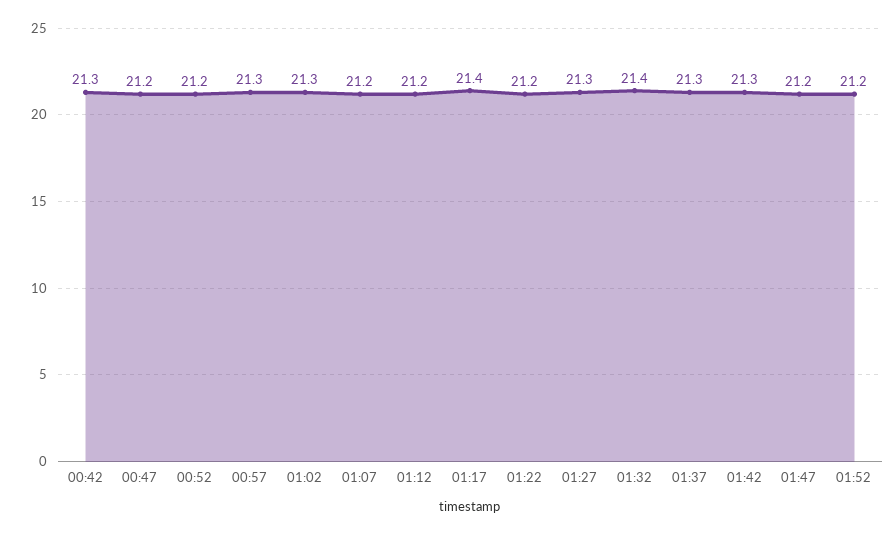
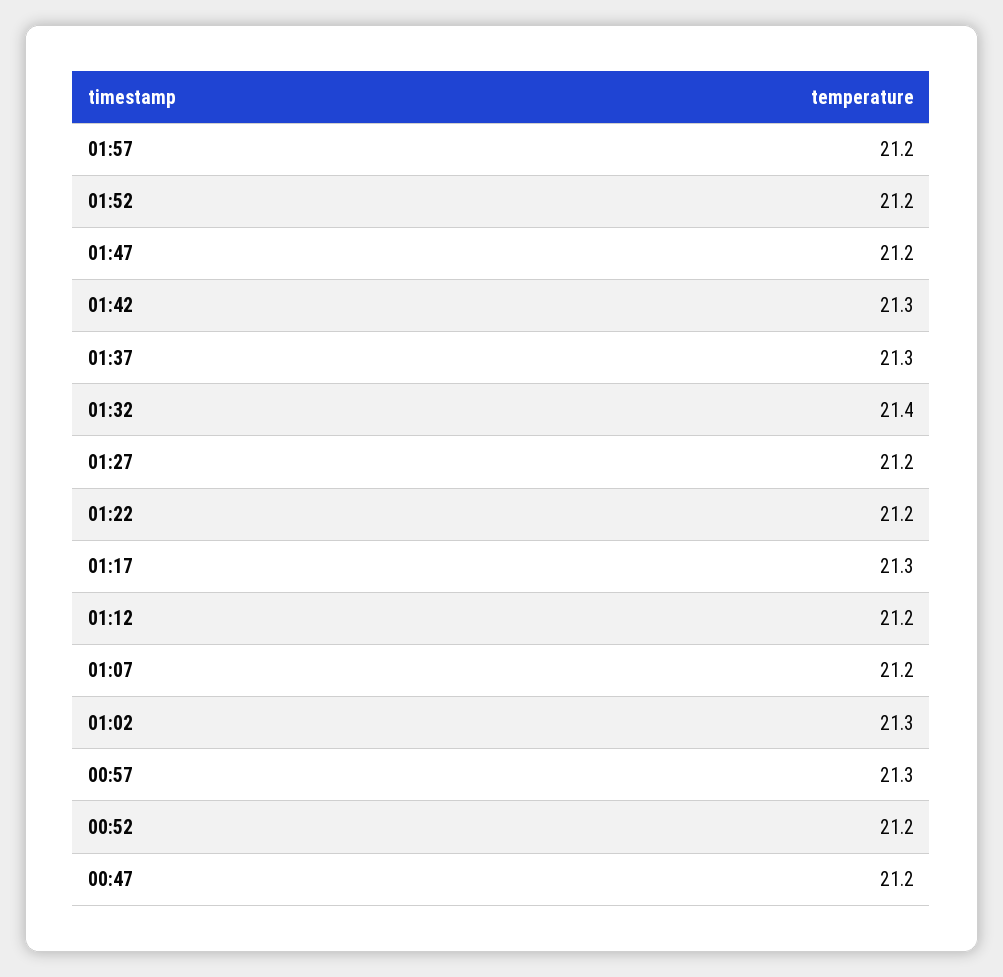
00:42: 21.3 -> none
01:17: 21.4 -> 21.3
01:27: 21.3 -> 21.2
01:57: none -> 21.2

